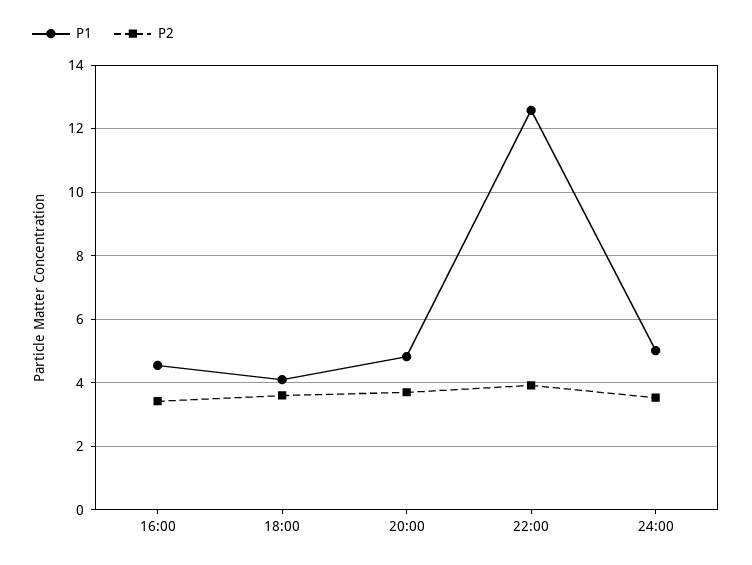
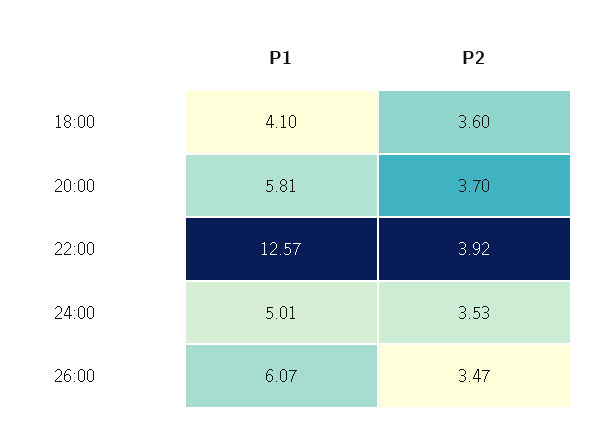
P1, 16:00: 4.6 -> none
P2, 16:00: 3.4 -> none
P1, 20:00: 4.8 -> 5.81
P1, 26:00: none -> 6.07
P2, 26:00: none -> 3.47

